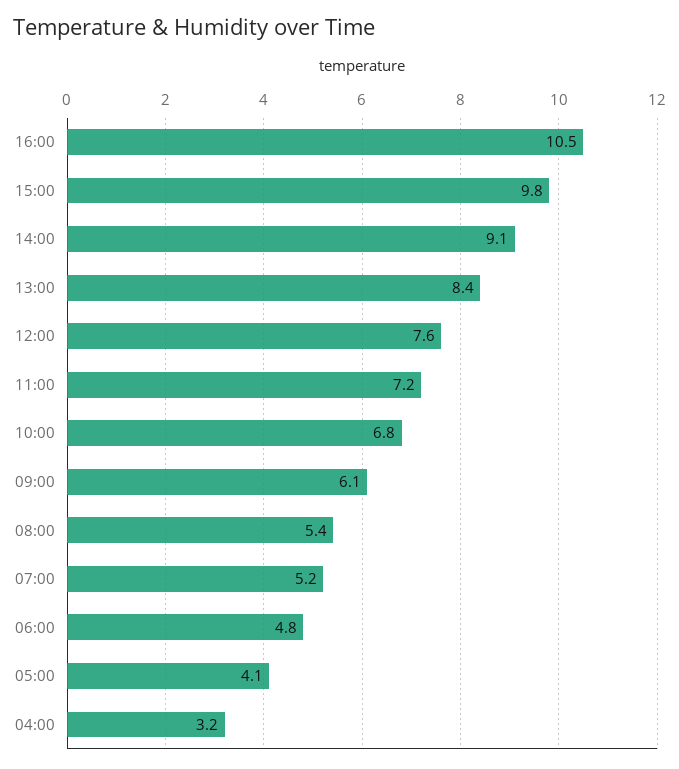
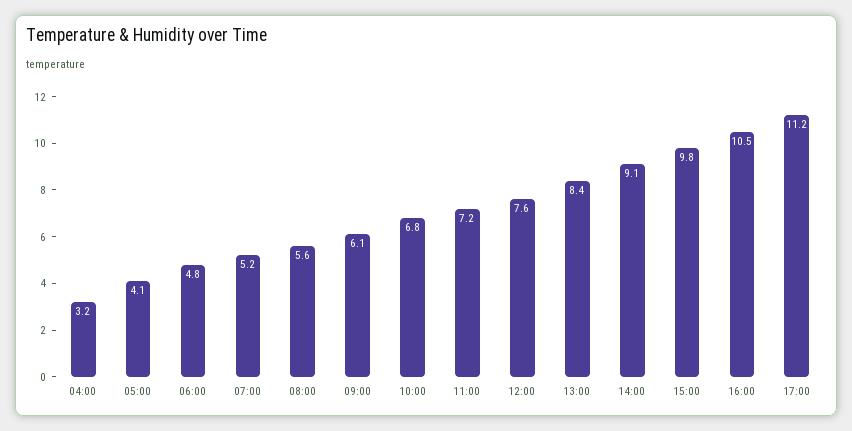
08:00: 5.4 -> 5.6
17:00: none -> 11.2

